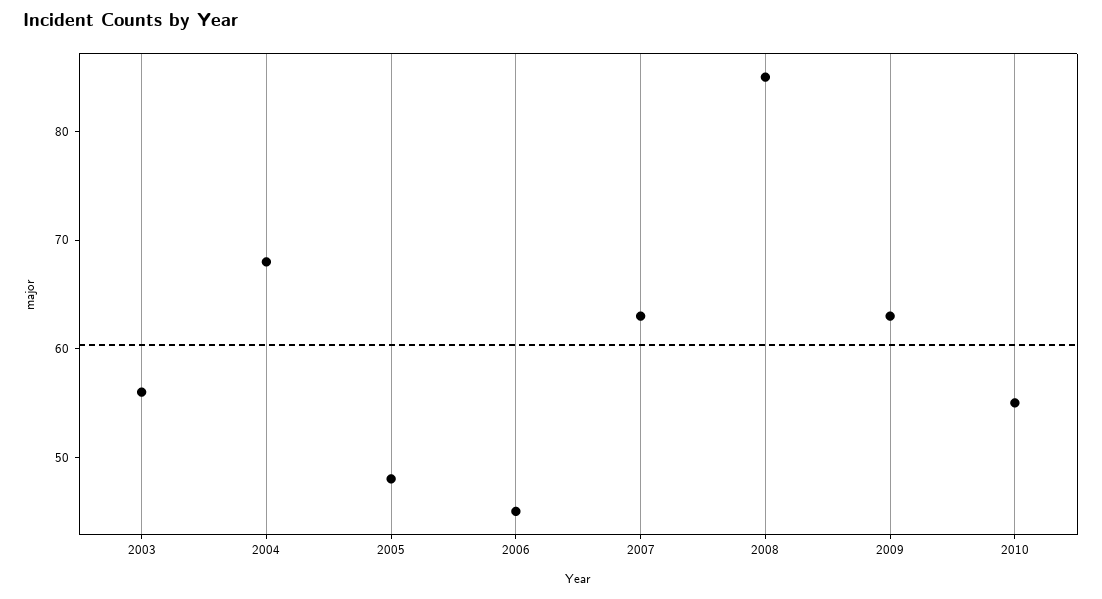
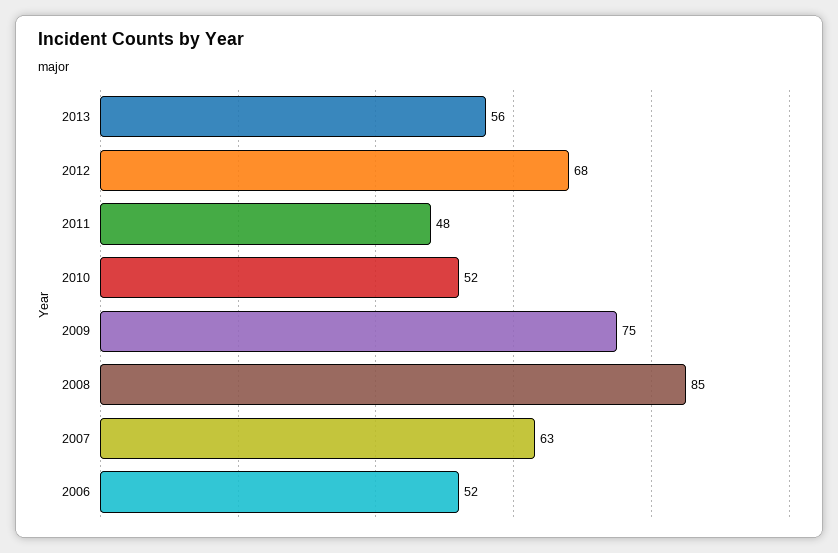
2003: 56 -> none
2004: 68 -> none
2005: 48 -> none
2006: 45 -> 52
2009: 63 -> 75
2010: 55 -> 52
2013: none -> 56
2012: none -> 68
2011: none -> 48

